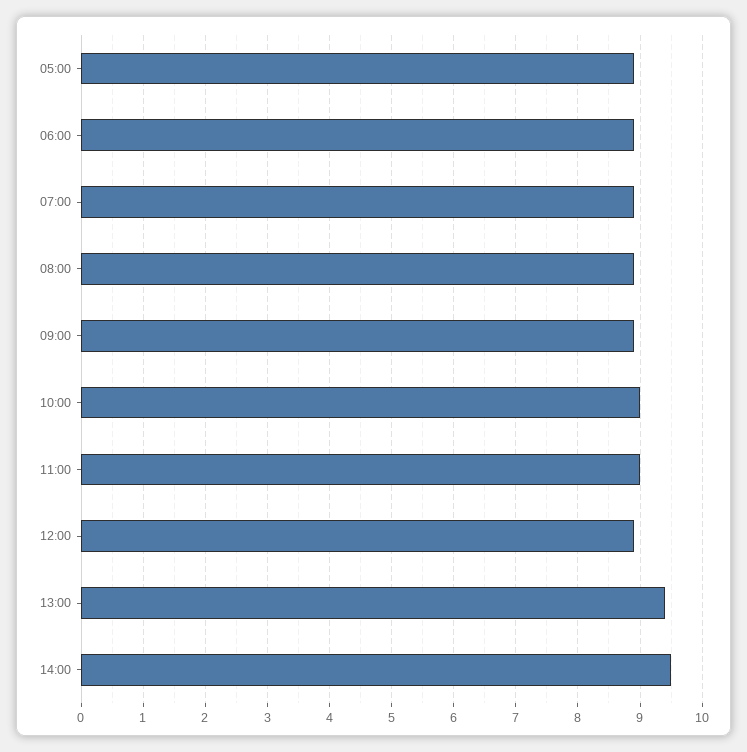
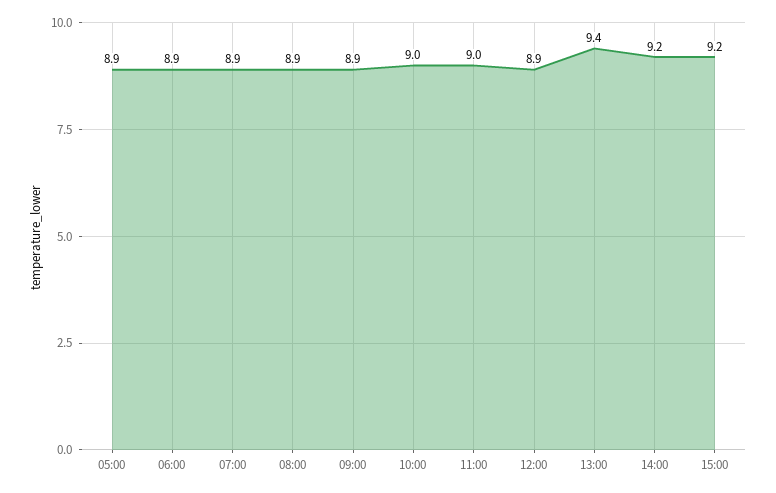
14:00: 9.5 -> 9.2
15:00: none -> 9.2

